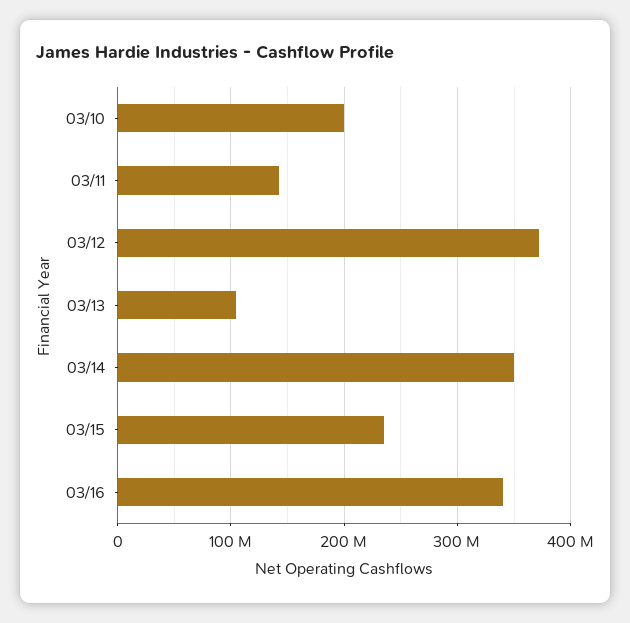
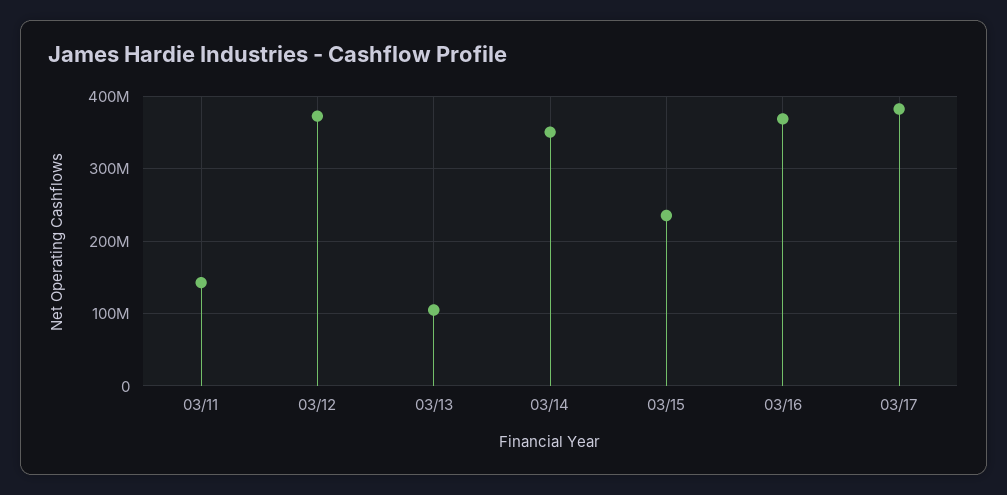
03/10: 200000000 -> none
03/16: 340000000 -> 370000000
03/17: none -> 380000000

